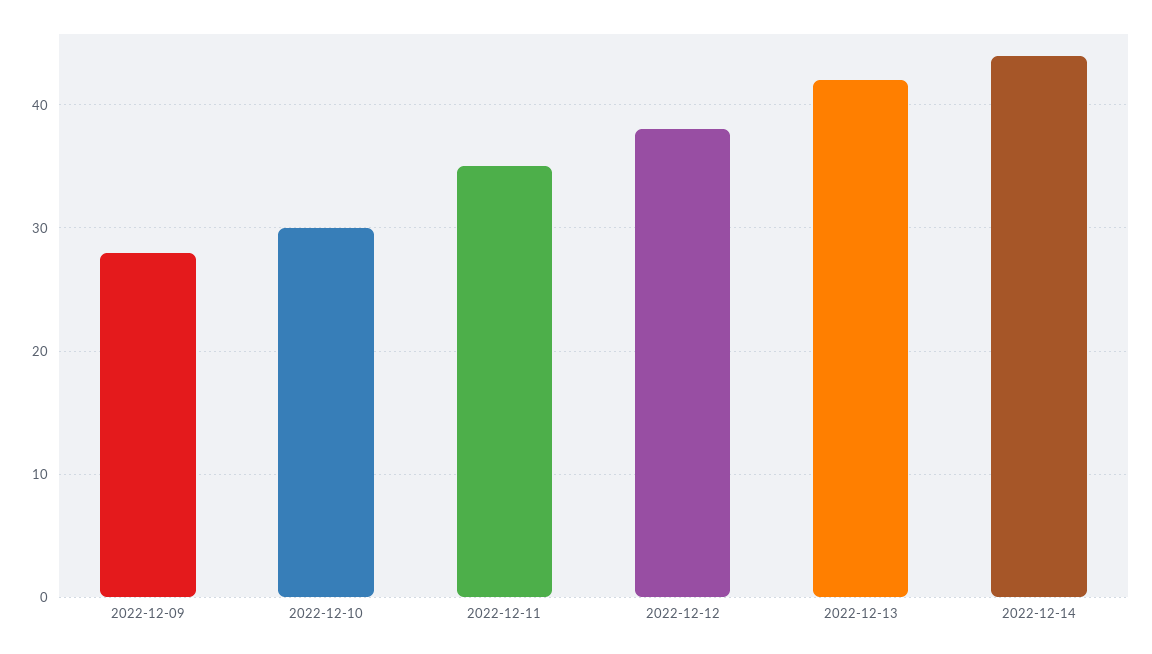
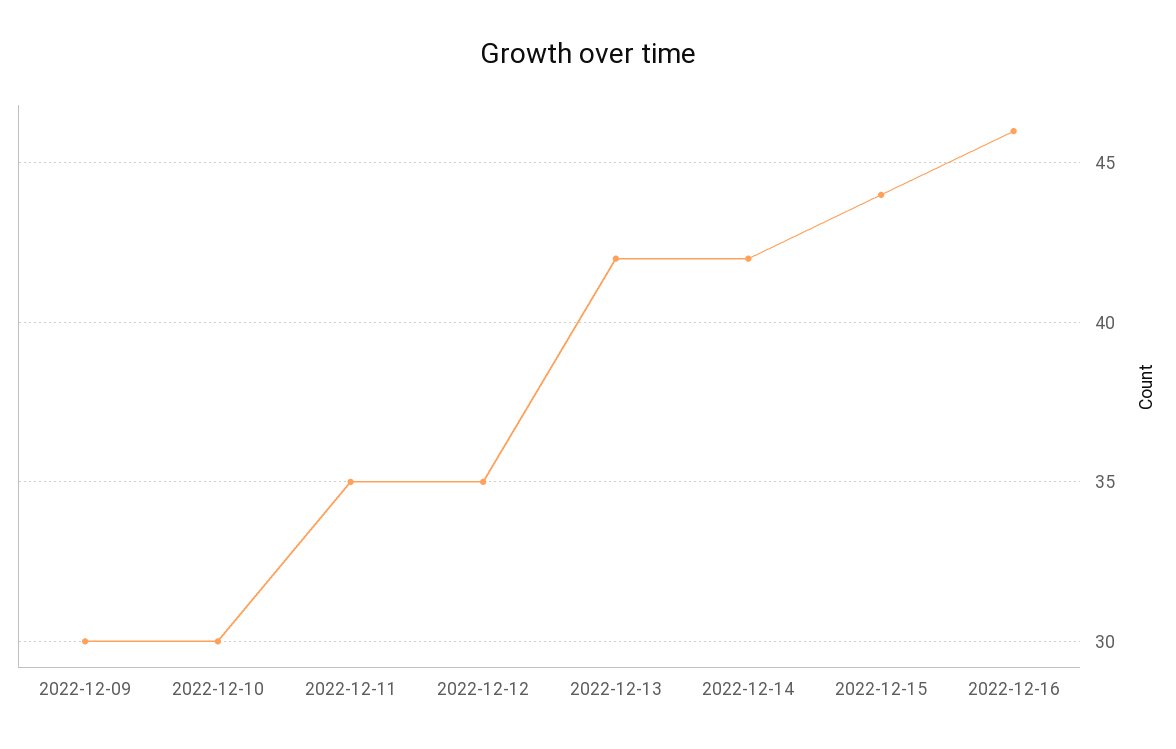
2022-12-09: 28 -> 30
2022-12-12: 38 -> 35
2022-12-14: 44 -> 42
2022-12-15: none -> 44
2022-12-16: none -> 46

